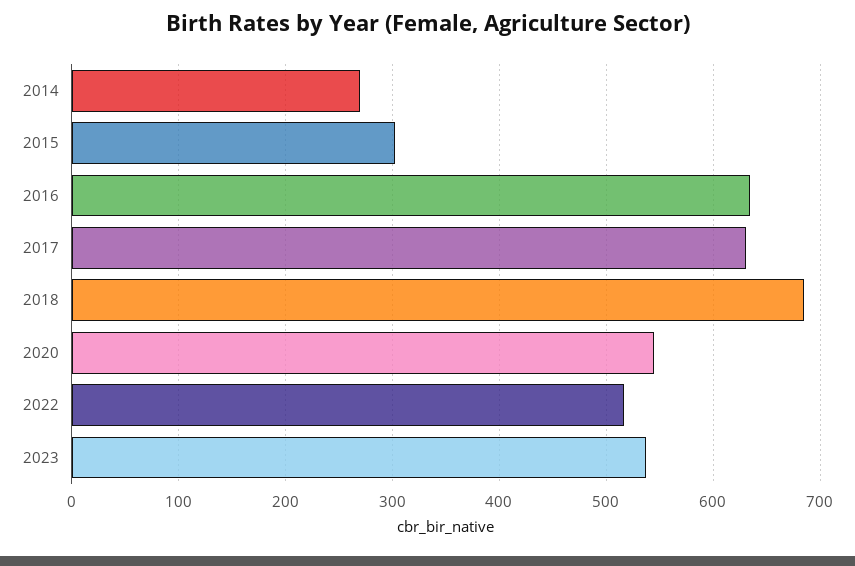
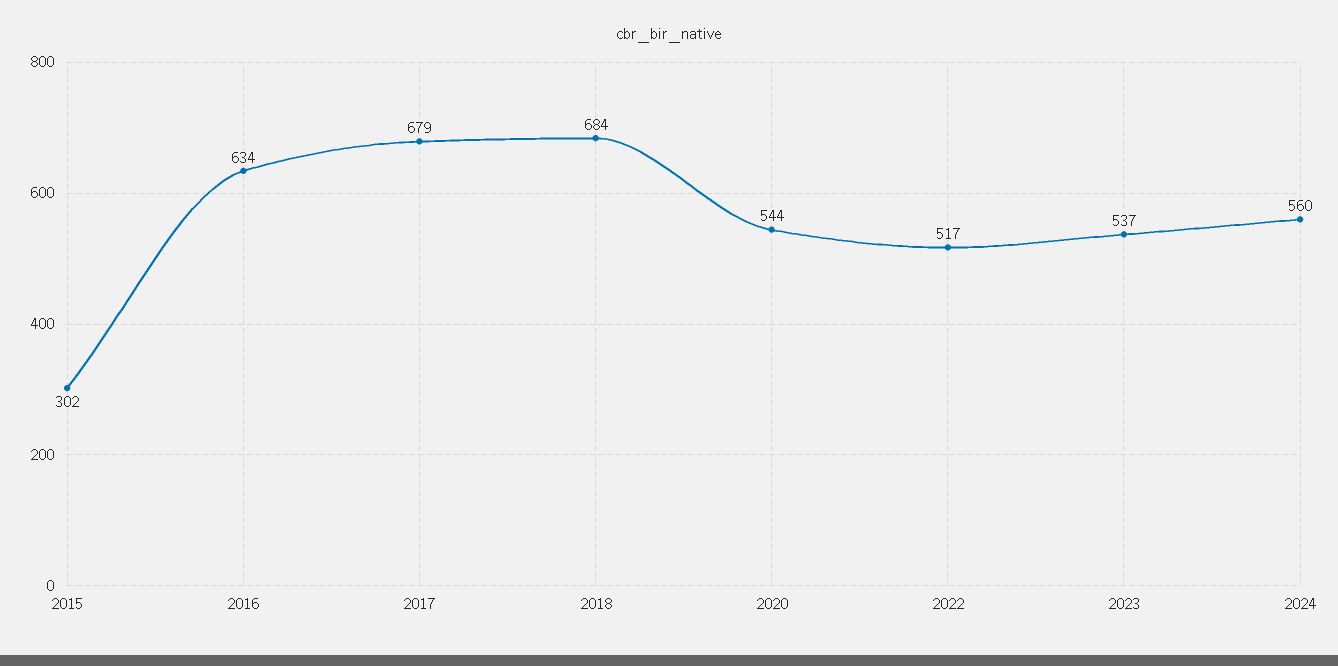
2014: 270 -> none
2017: 630 -> 679
2024: none -> 560

